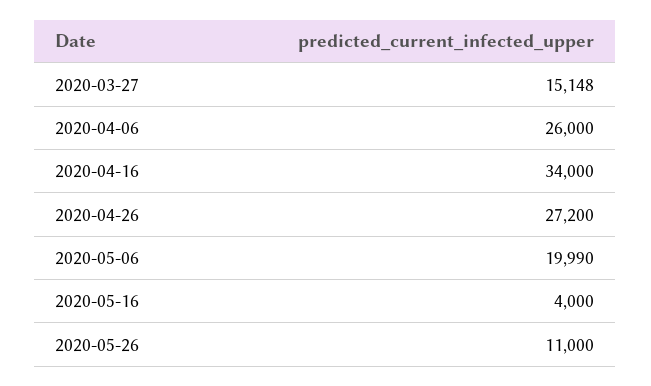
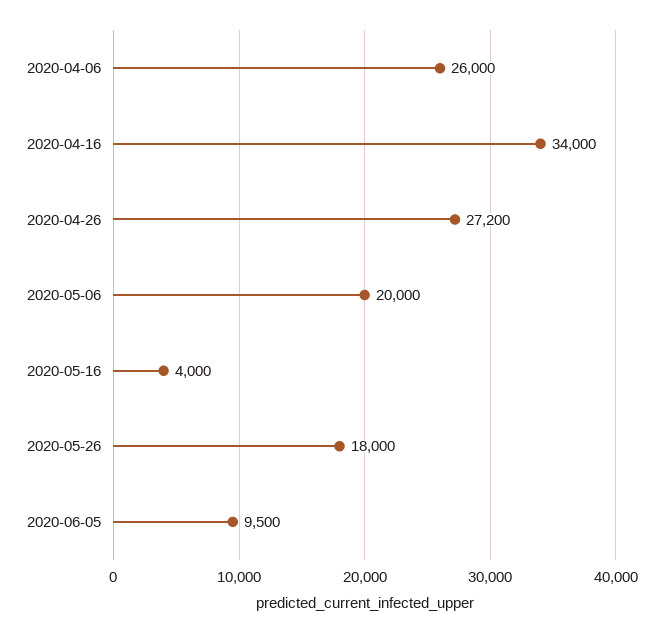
2020-03-27: 15148 -> none
2020-05-06: 19990 -> 20000
2020-05-26: 11000 -> 18000
2020-06-05: none -> 9500

